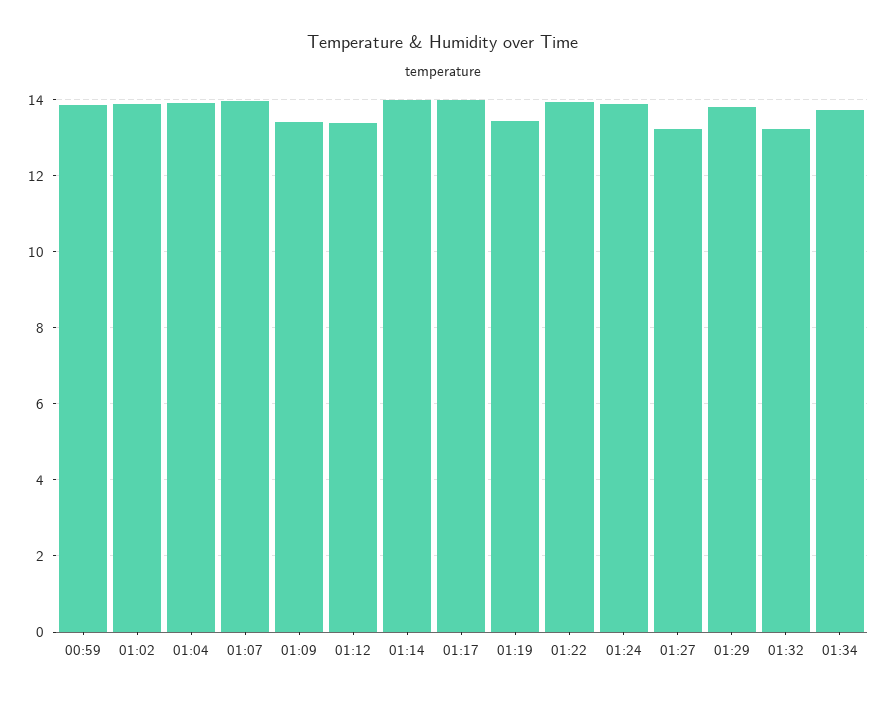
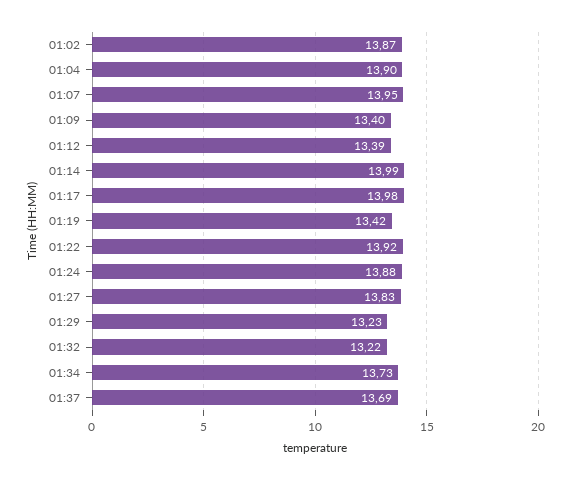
00:59: 13.8 -> none
01:27: 13.2 -> 13.83
01:29: 13.8 -> 13.23
01:37: none -> 13.69

